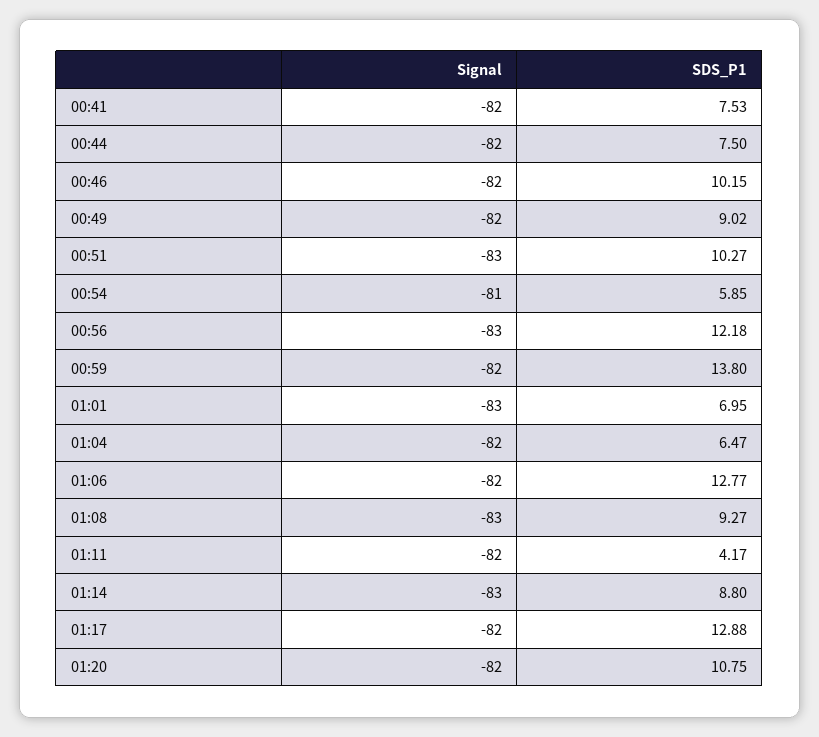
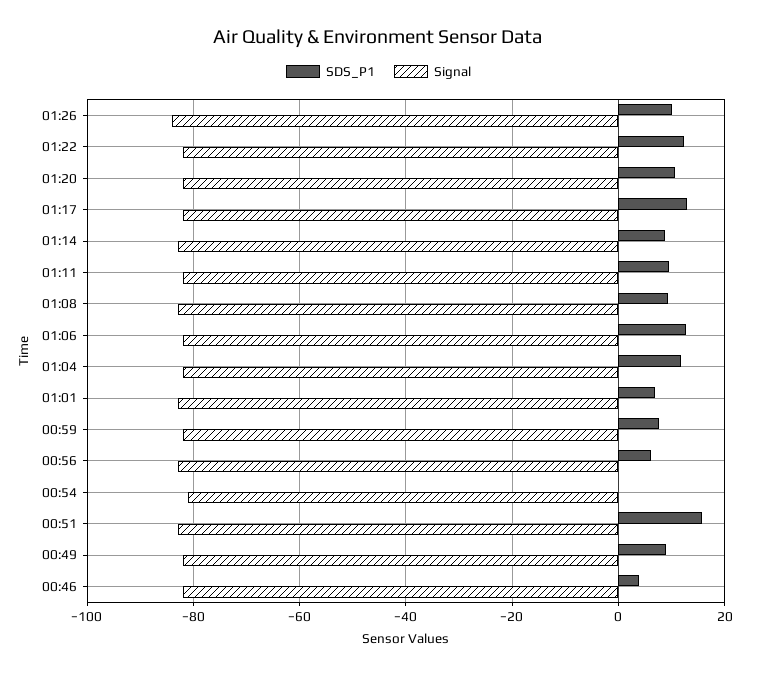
Signal, 00:41: -82 -> none
SDS_P1, 00:41: 7.53 -> none
Signal, 00:44: -82 -> none
SDS_P1, 00:44: 7.5 -> none
SDS_P1, 00:46: 10.15 -> 4
SDS_P1, 00:51: 10.27 -> 16
SDS_P1, 00:54: 5.85 -> 0
SDS_P1, 00:56: 12.18 -> 6
SDS_P1, 00:59: 13.8 -> 8
SDS_P1, 01:04: 6.47 -> 12
SDS_P1, 01:11: 4.17 -> 10
SDS_P1, 01:26: none -> 10
Signal, 01:26: none -> -84
SDS_P1, 01:22: none -> 12
Signal, 01:22: none -> -82

